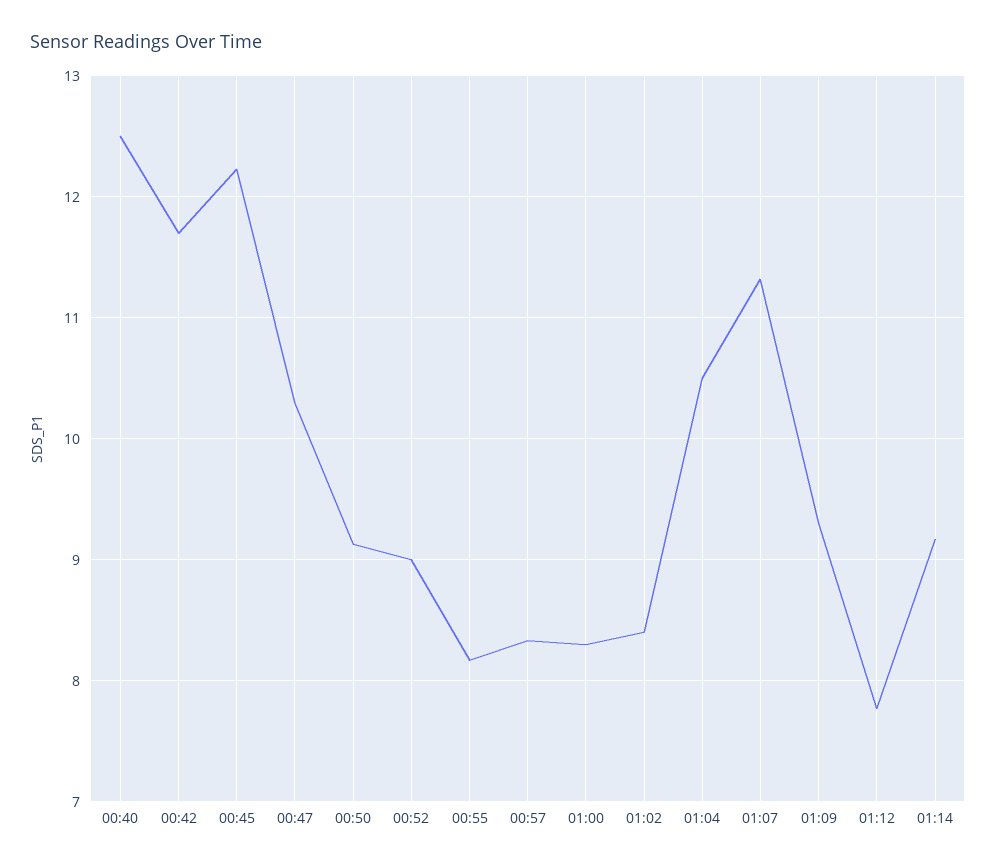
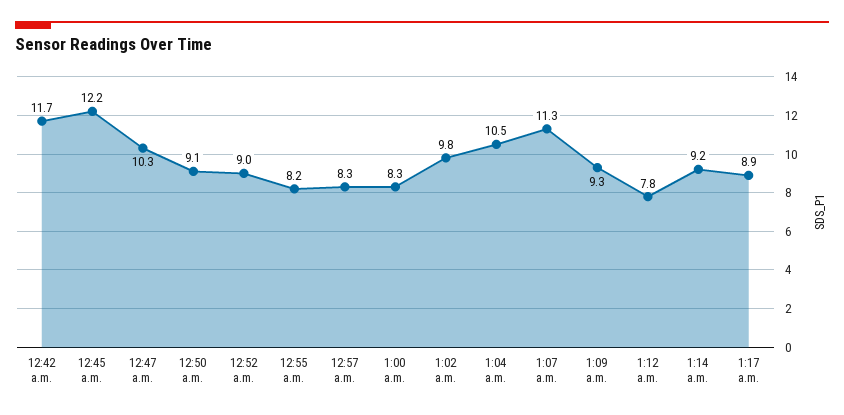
00:40: 12.5 -> none
01:02: 8.4 -> 9.8
1:17 a.m.: none -> 8.9

